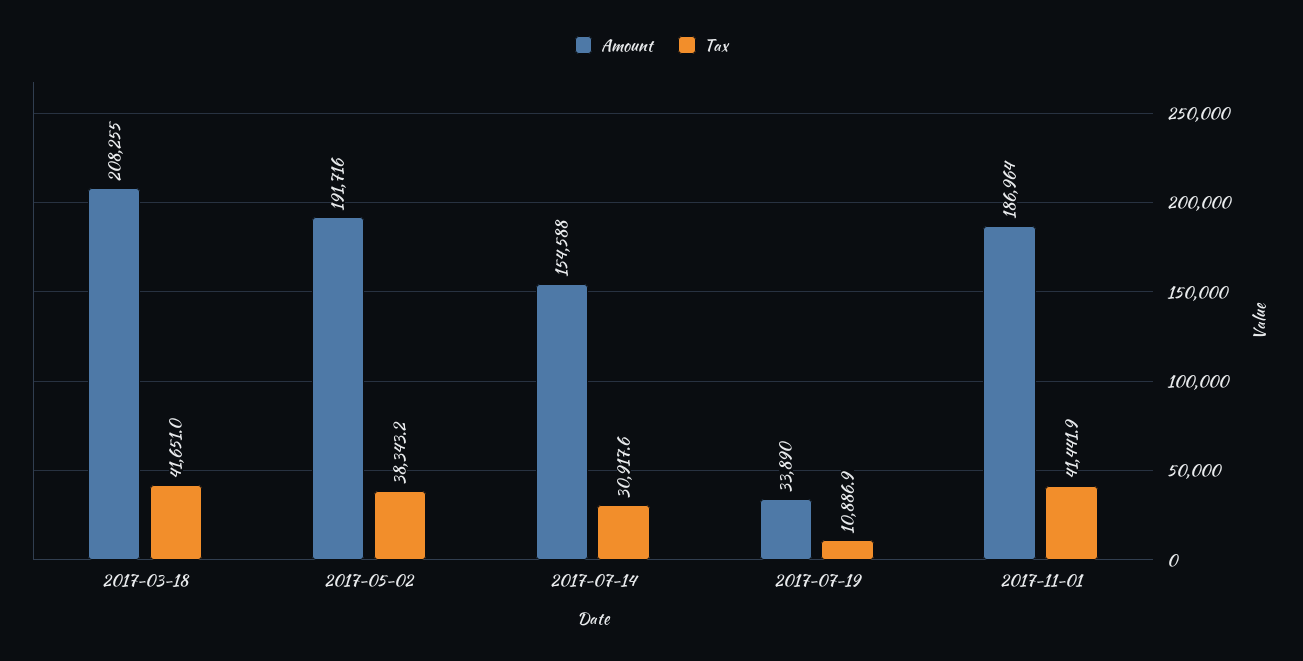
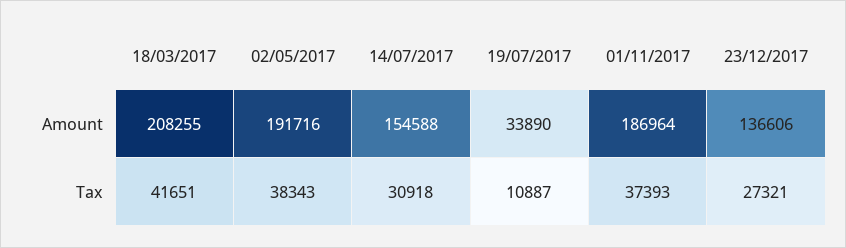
Tax, 2017-11-01: 41441.9 -> 37393
Amount, 23/12/2017: none -> 136606
Tax, 23/12/2017: none -> 27321

